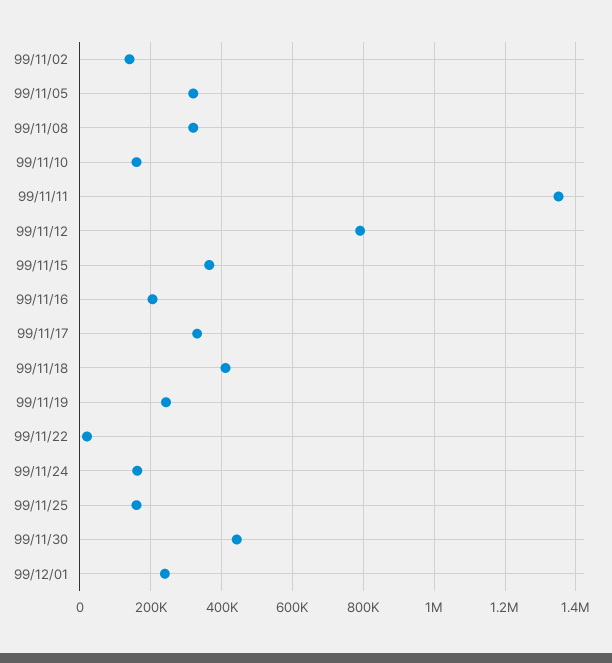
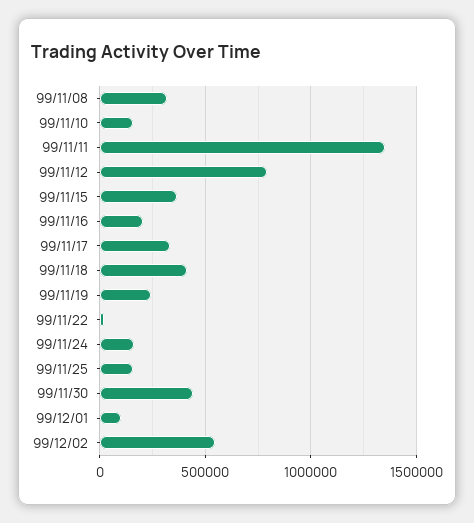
99/11/02: 140000 -> none
99/11/05: 320000 -> none
99/12/01: 240000 -> 100000
99/12/02: none -> 550000

